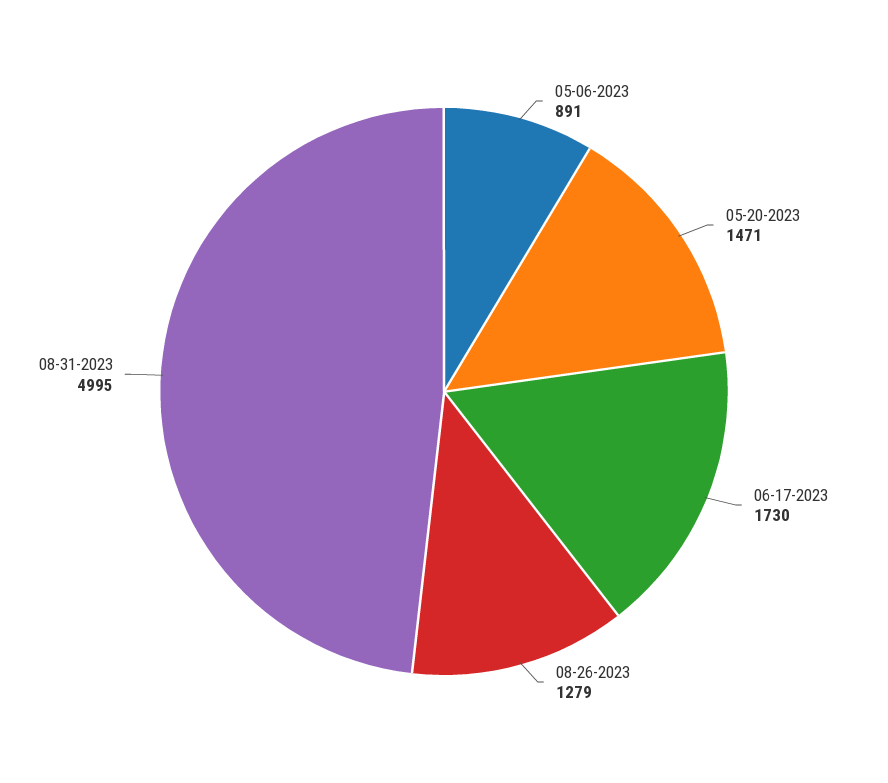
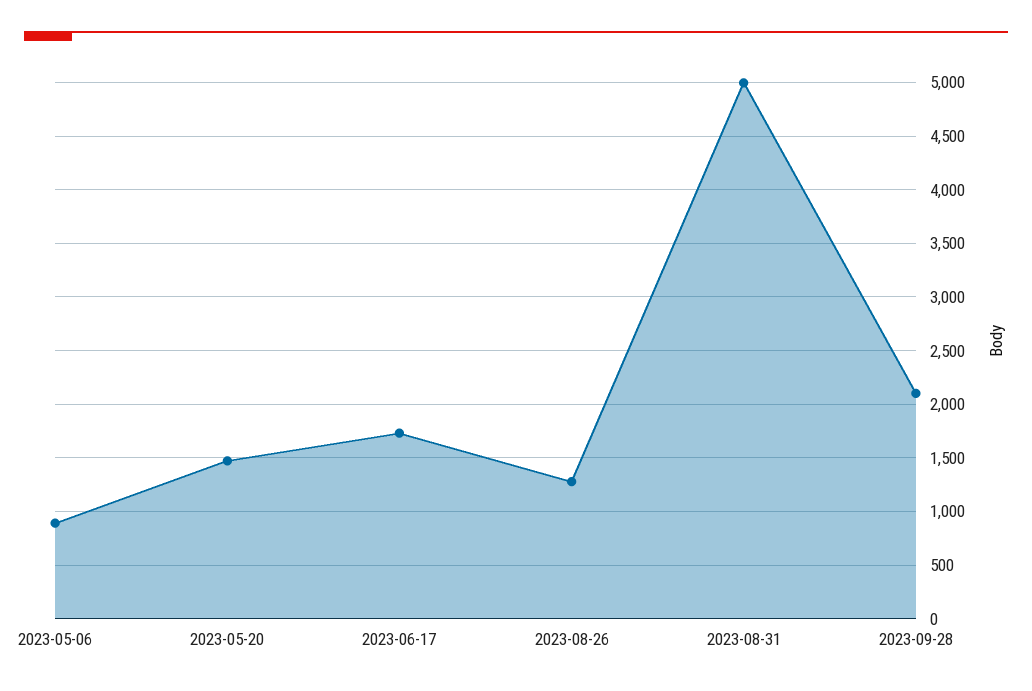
2023-09-28: none -> 2100

